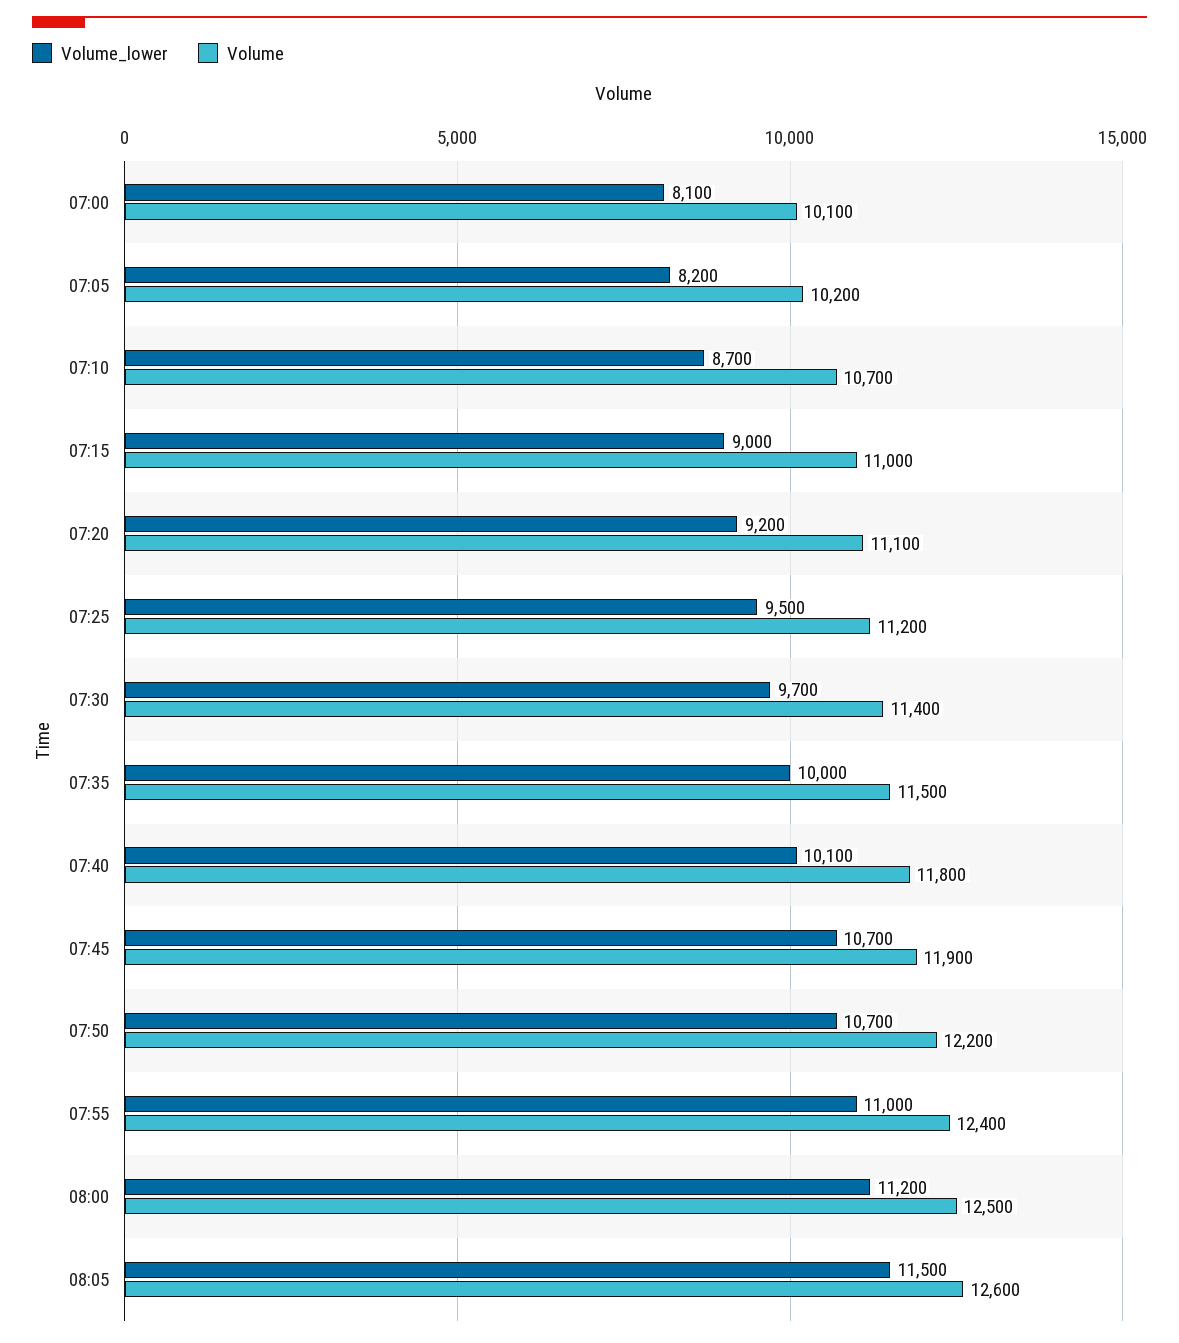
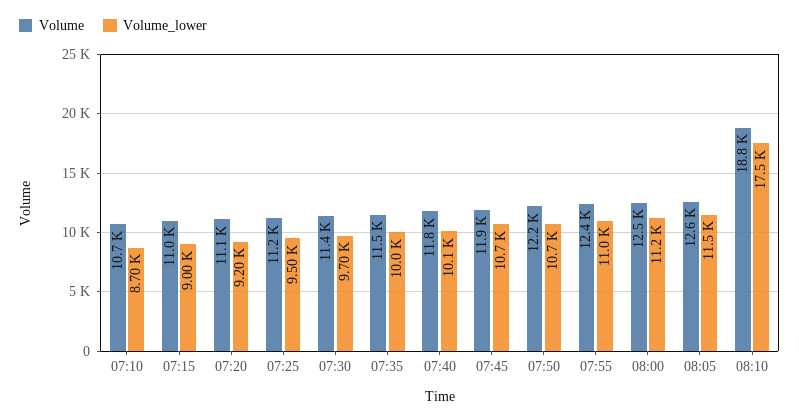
Volume_lower, 07:00: 8100 -> none
Volume, 07:00: 10100 -> none
Volume_lower, 07:05: 8200 -> none
Volume, 07:05: 10200 -> none
Volume, 08:10: none -> 18800
Volume_lower, 08:10: none -> 17500

